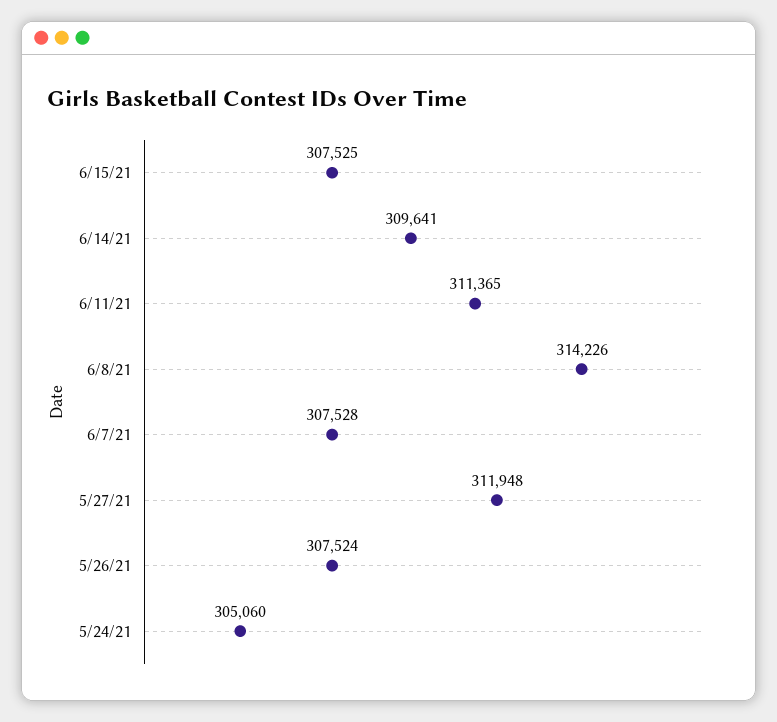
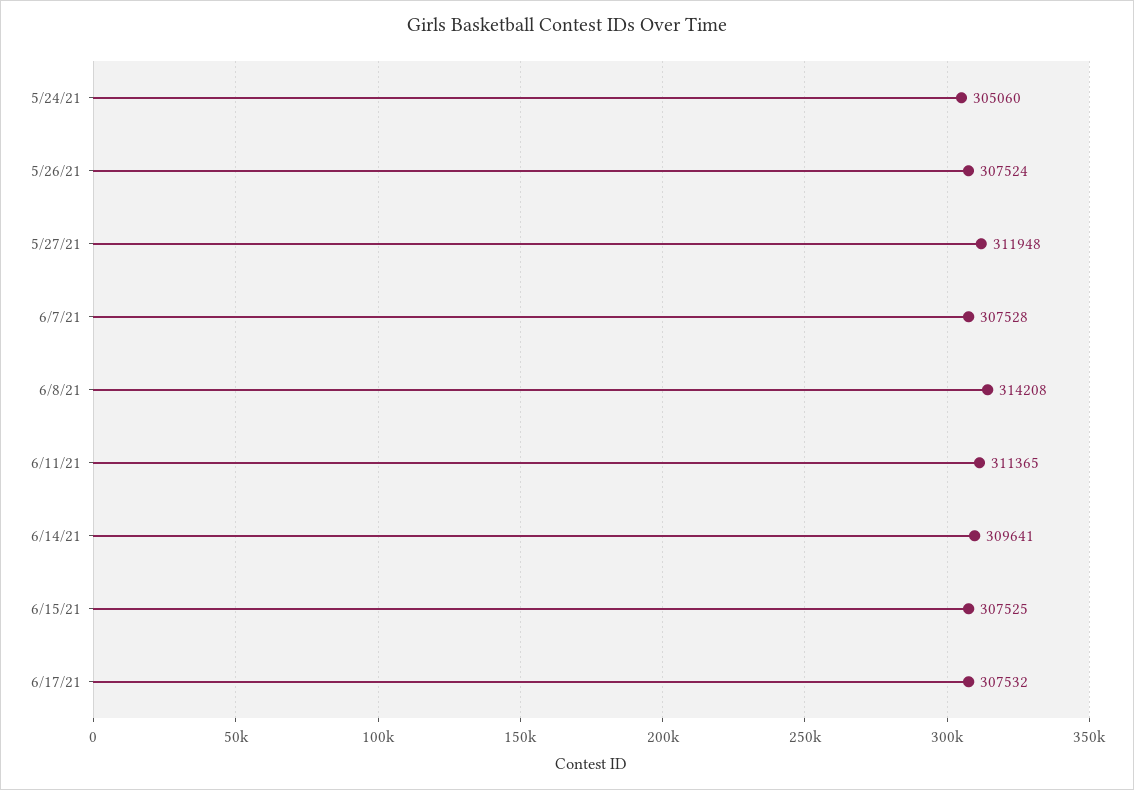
6/8/21: 314226 -> 314208
6/17/21: none -> 307532

